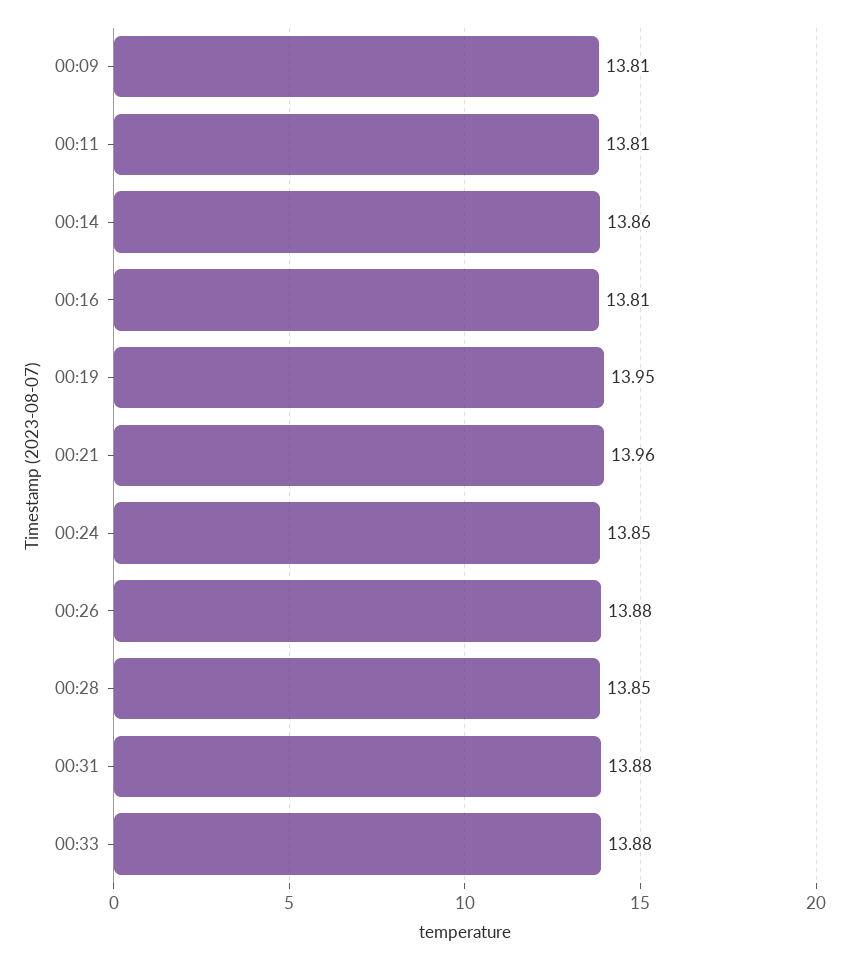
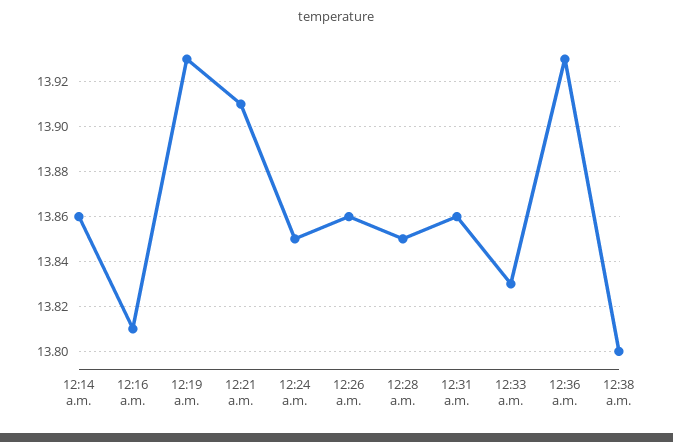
00:09: 13.81 -> none
00:11: 13.81 -> none
00:19: 13.95 -> 13.93
00:21: 13.96 -> 13.91
00:26: 13.88 -> 13.86
00:31: 13.88 -> 13.86
00:33: 13.88 -> 13.83
12:36 a.m.: none -> 13.93
12:38 a.m.: none -> 13.8

